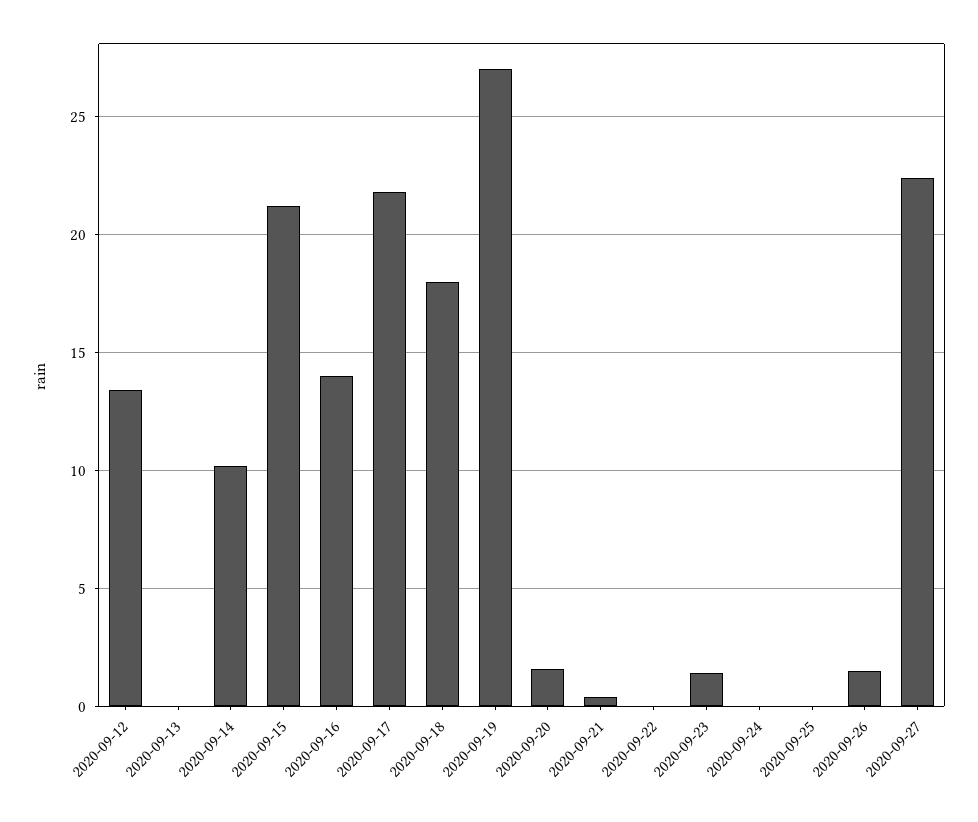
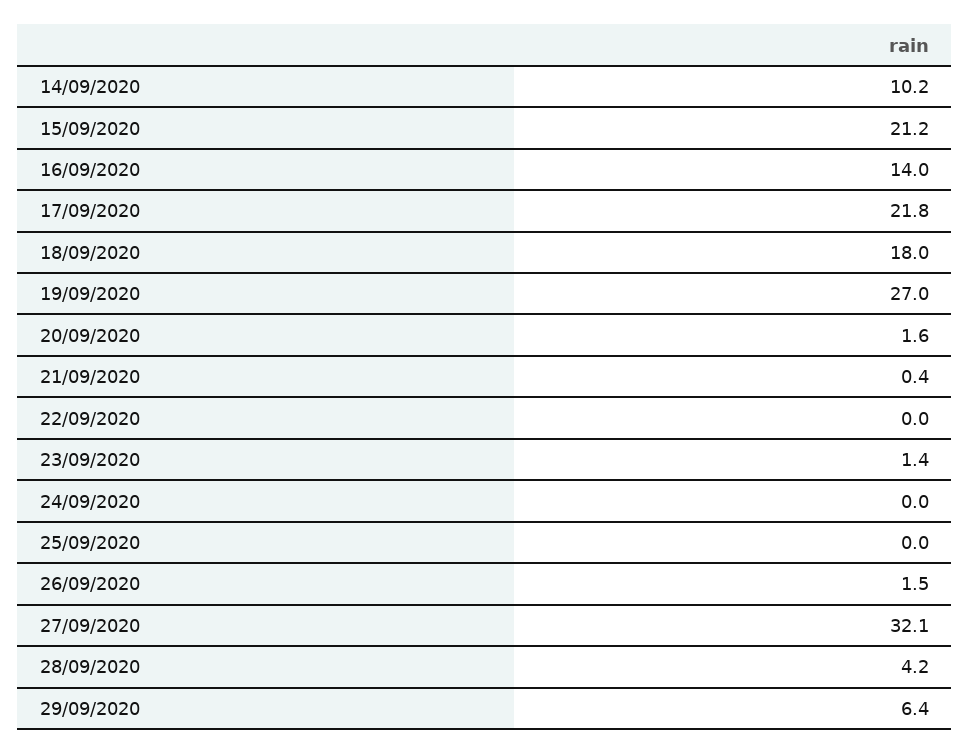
2020-09-12: 13.5 -> none
2020-09-13: 0 -> none
2020-09-27: 22.5 -> 32.1
28/09/2020: none -> 4.2
29/09/2020: none -> 6.4

